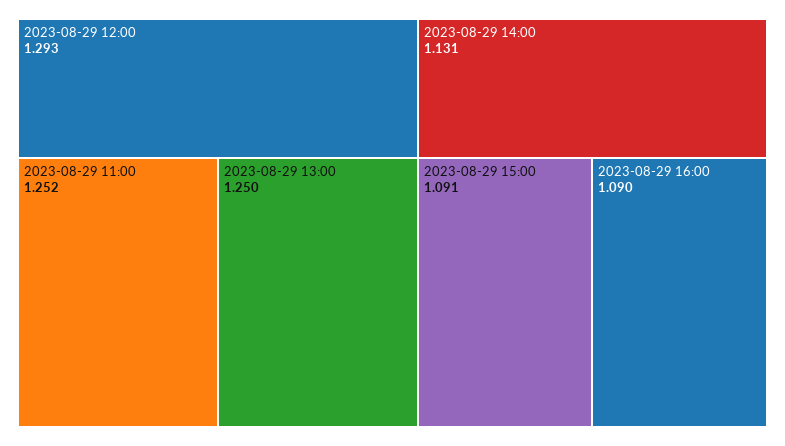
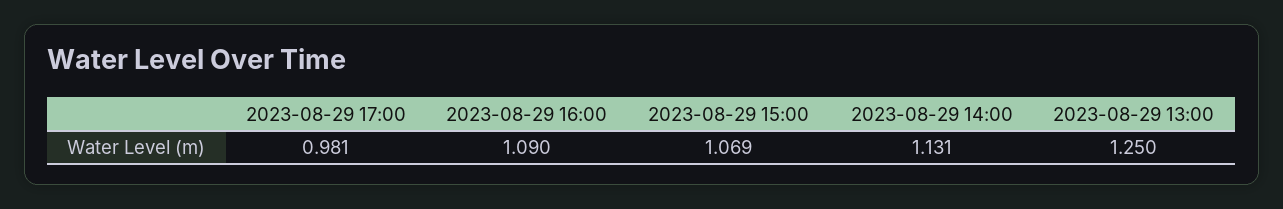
2023-08-29 12:00: 1.293 -> none
2023-08-29 11:00: 1.252 -> none
2023-08-29 15:00: 1.091 -> 1.069
2023-08-29 17:00: none -> 0.981

